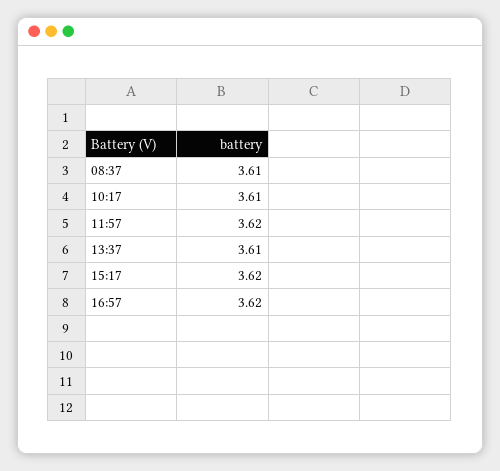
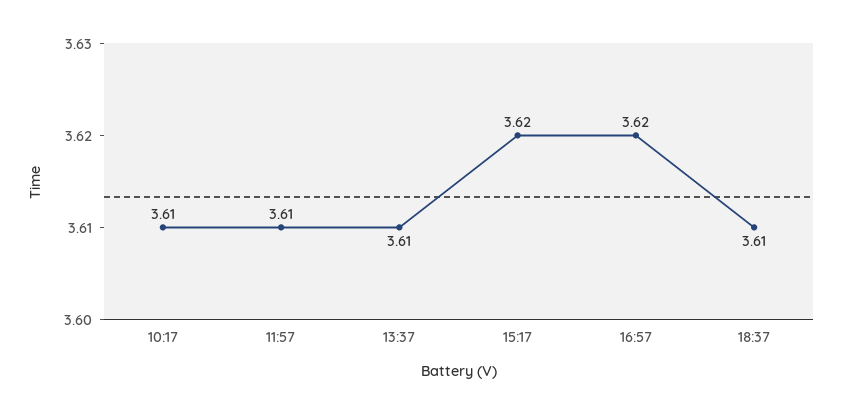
08:37: 3.61 -> none
11:57: 3.62 -> 3.61
18:37: none -> 3.61

